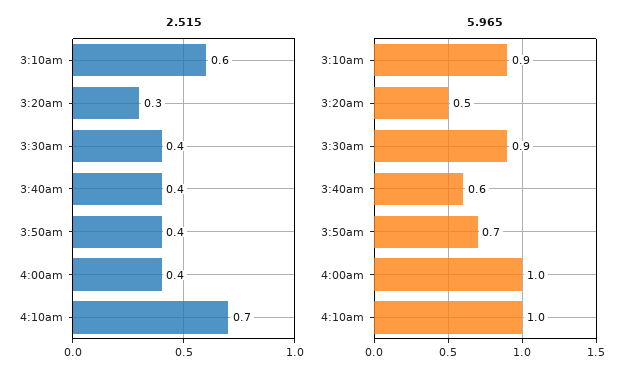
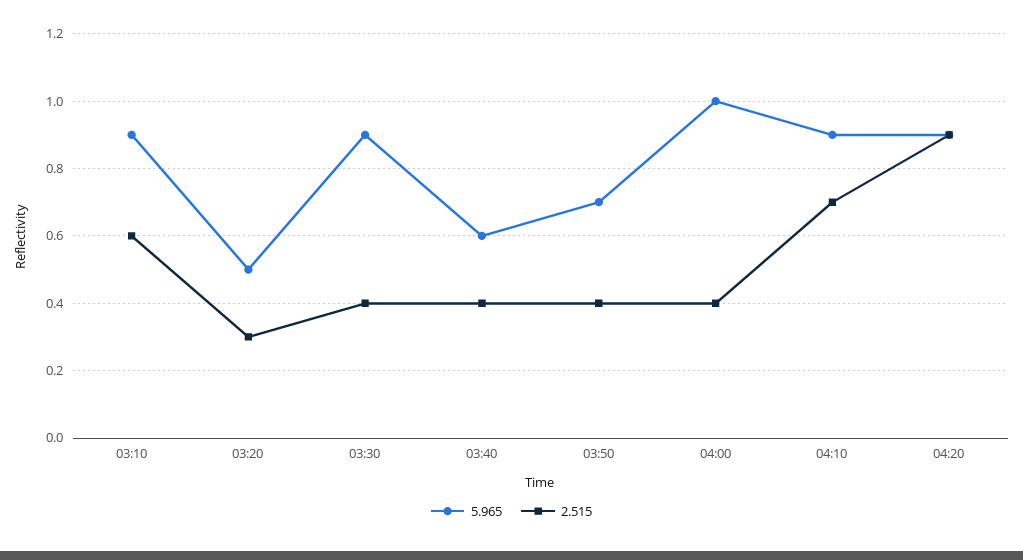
5.965, 4:10am: 1 -> 0.9
5.965, 04:20: none -> 0.9
2.515, 04:20: none -> 0.9

